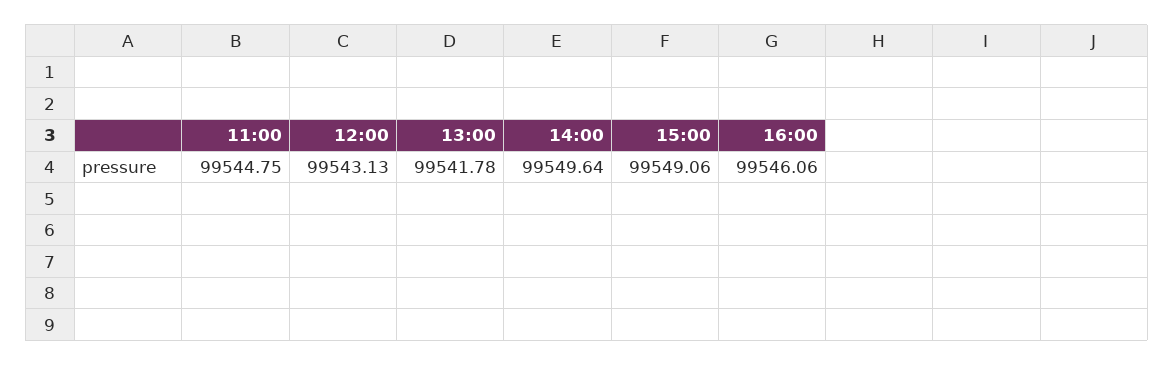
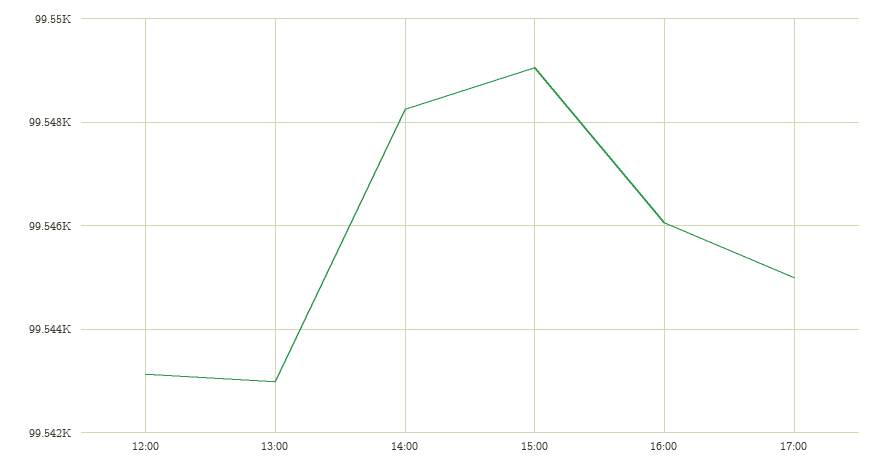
11:00: 99544.75 -> none
13:00: 99541.78 -> 99543
14:00: 99549.64 -> 99548.2
17:00: none -> 99545

